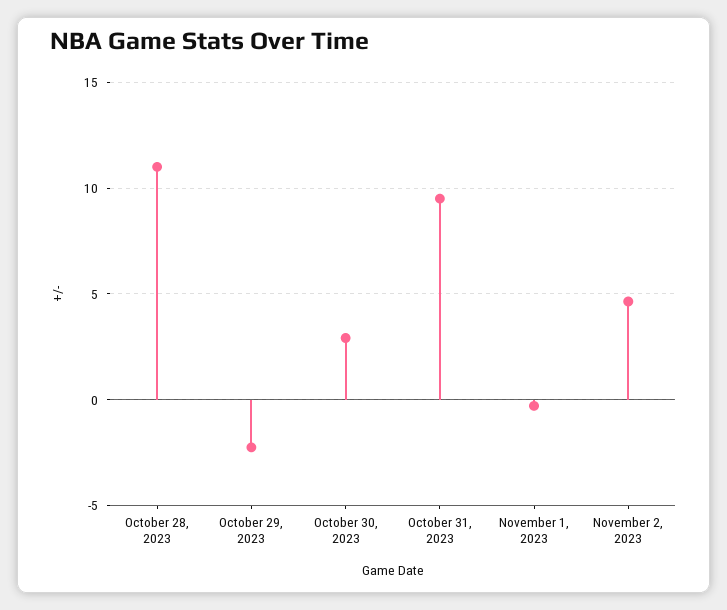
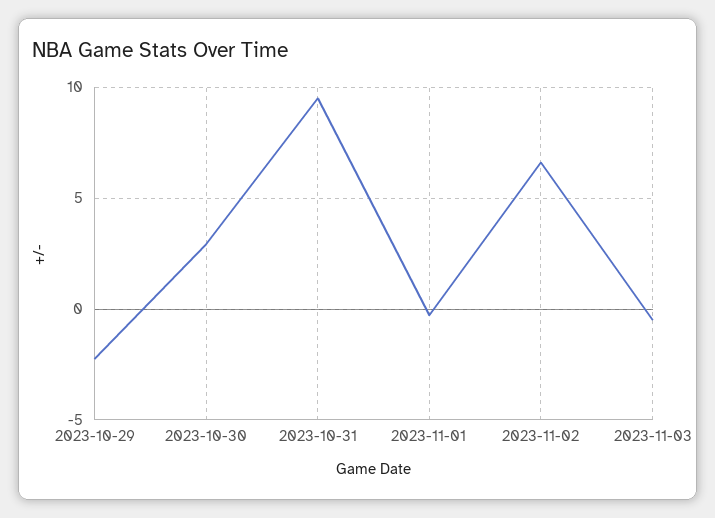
October 28, 2023: 11 -> none
November 2, 2023: 4.5 -> 6.5
2023-11-03: none -> -0.5

